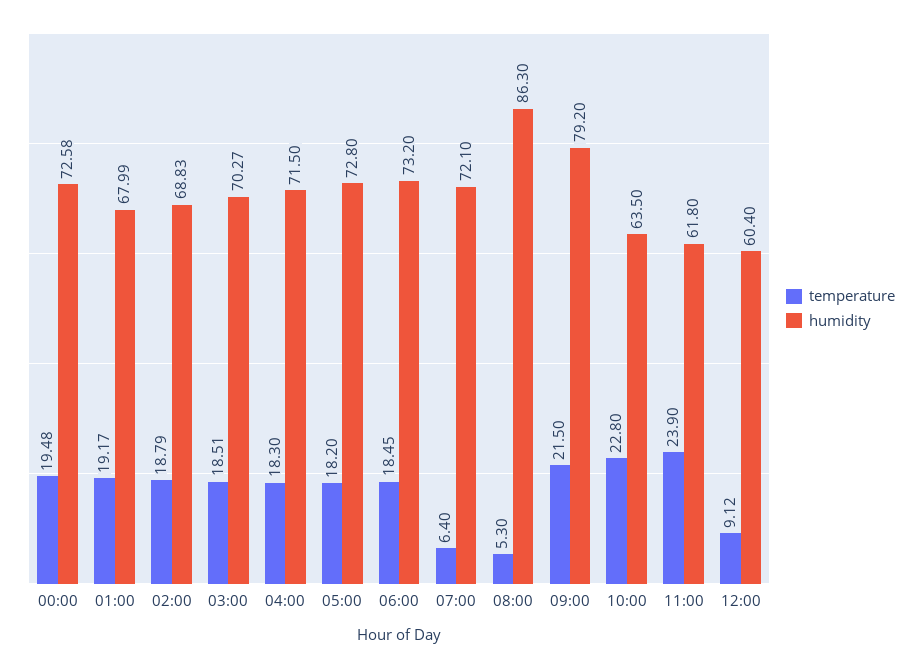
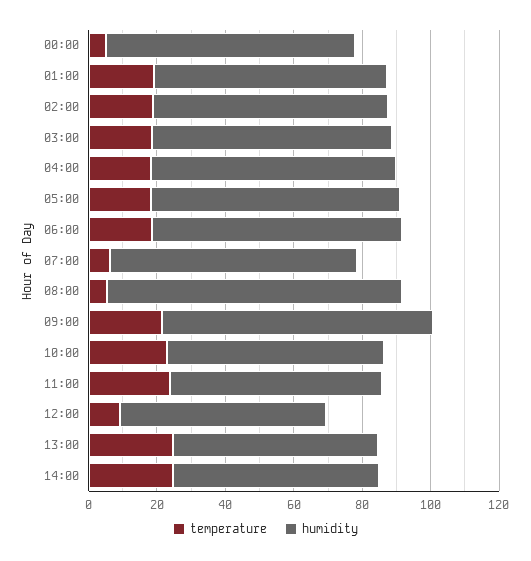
temperature, 00:00: 19.48 -> 5
temperature, 13:00: none -> 25
humidity, 13:00: none -> 60
temperature, 14:00: none -> 25
humidity, 14:00: none -> 60

